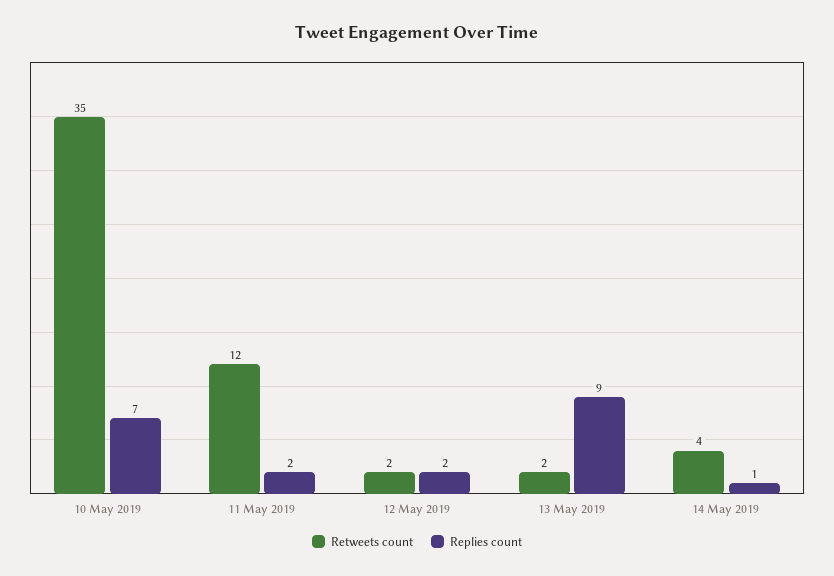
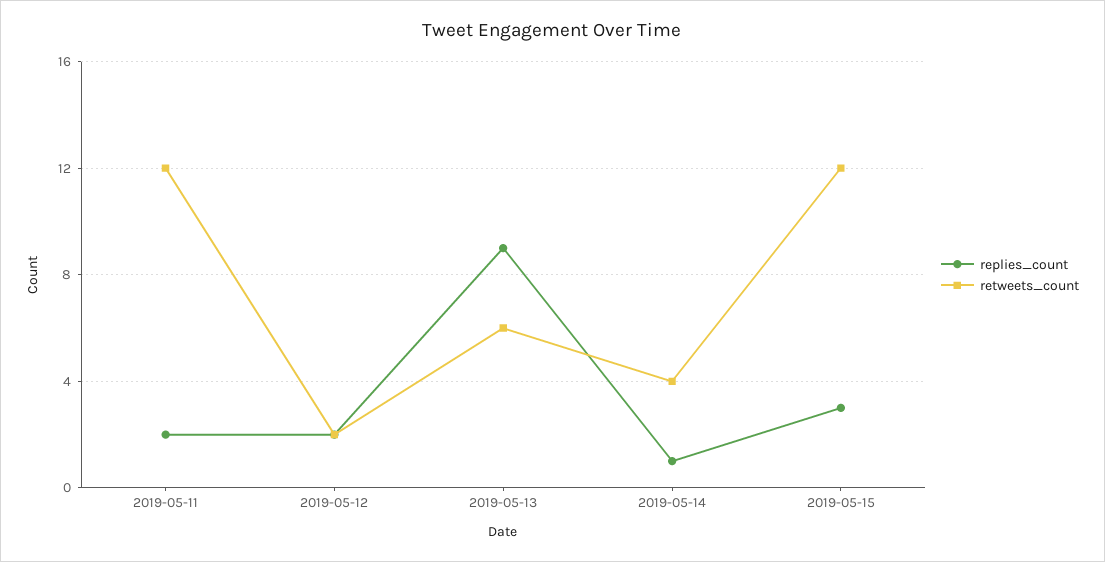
Retweets count, 10 May 2019: 35 -> none
Replies count, 10 May 2019: 7 -> none
Retweets count, 13 May 2019: 2 -> 6
Replies count, 2019-05-15: none -> 3
Retweets count, 2019-05-15: none -> 12

